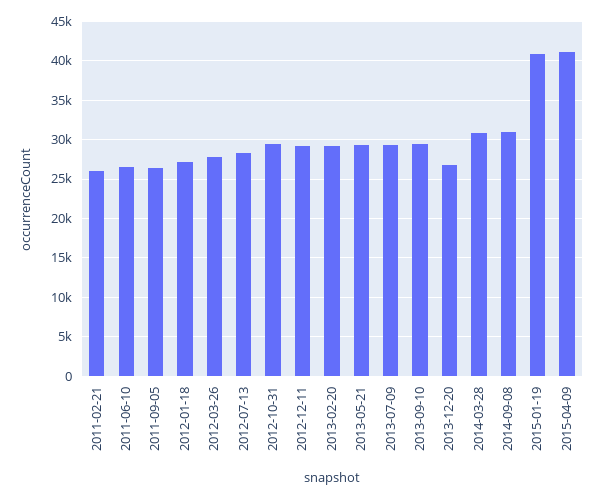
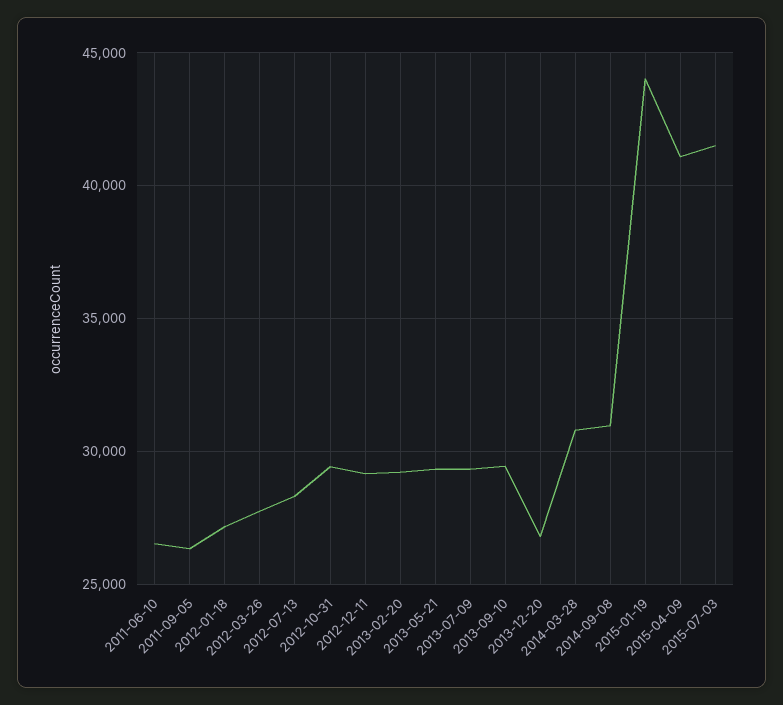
2011-02-21: 26000 -> none
2015-01-19: 41000 -> 44000
2015-07-03: none -> 41500

